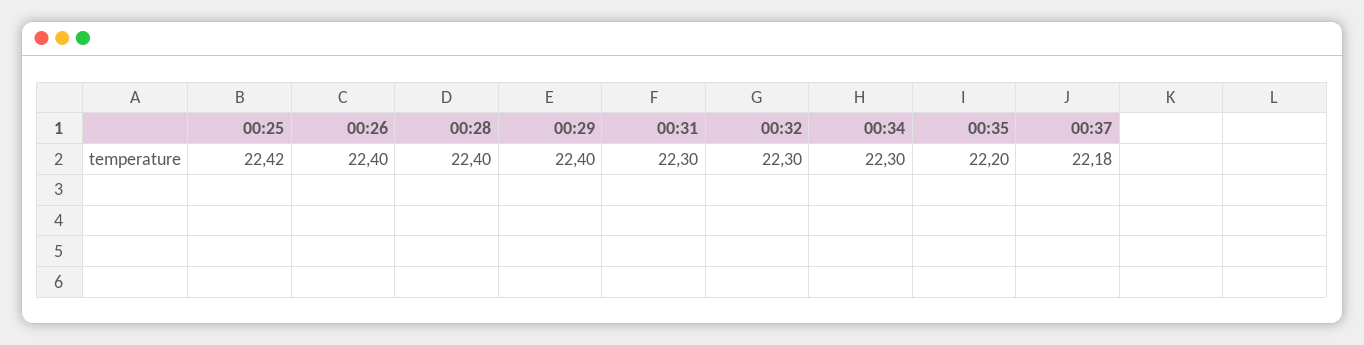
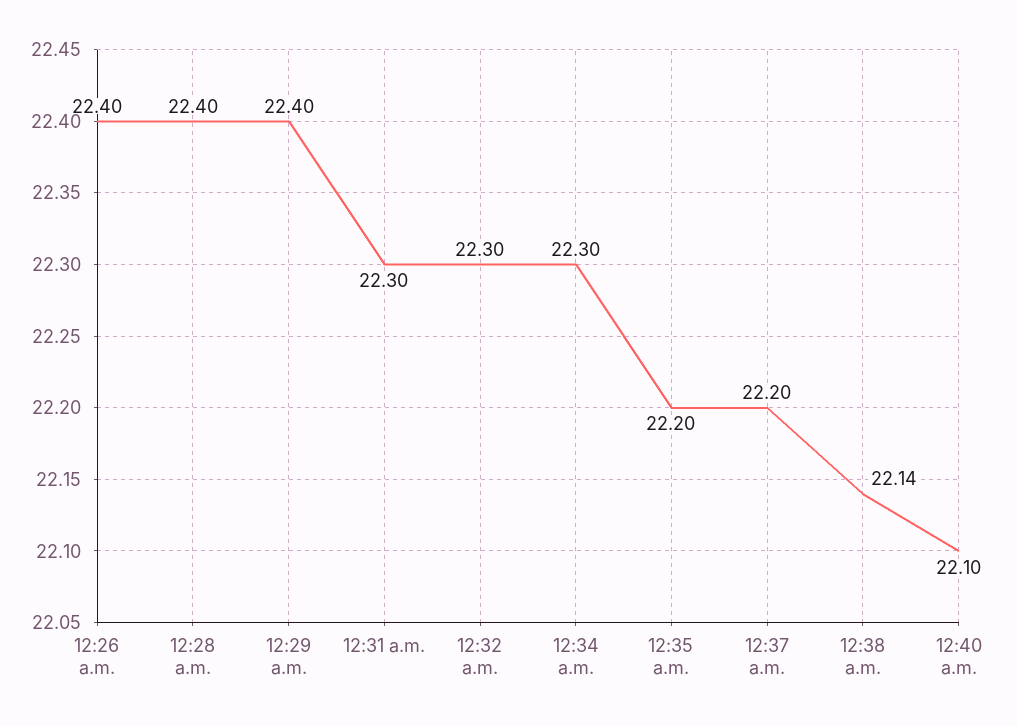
00:25: 22.42 -> none
00:37: 22.18 -> 22.2
12:38 a.m.: none -> 22.14
12:40 a.m.: none -> 22.1

